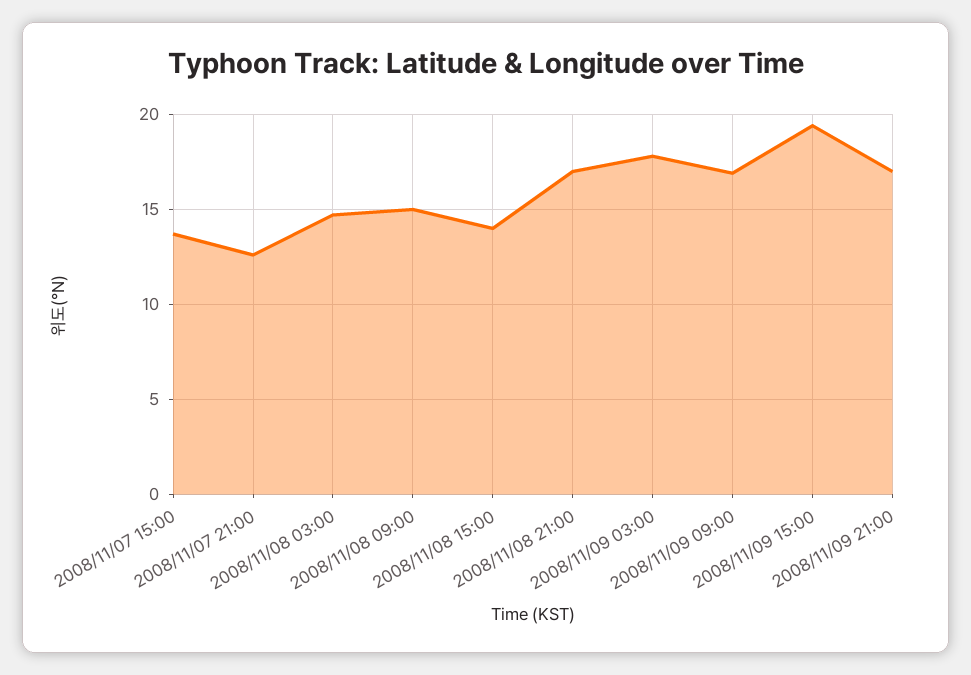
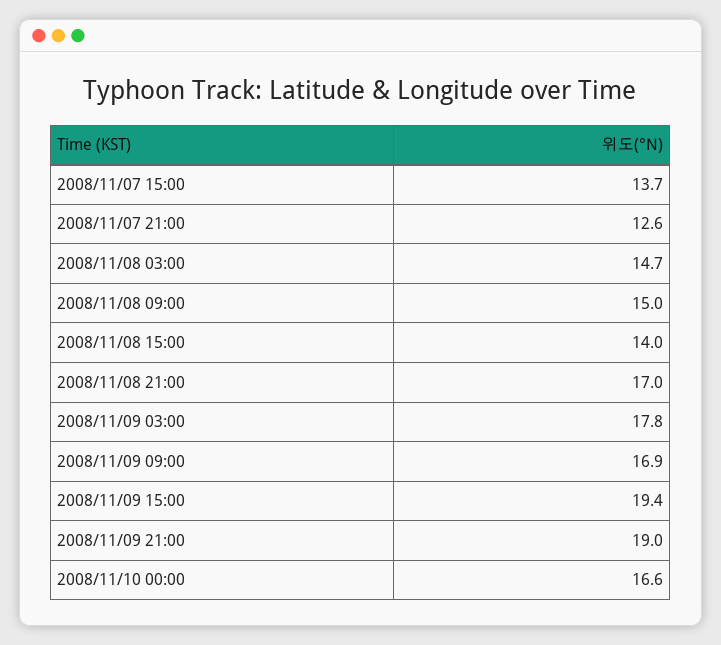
2008/11/09 21:00: 17 -> 19
2008/11/10 00:00: none -> 16.6

